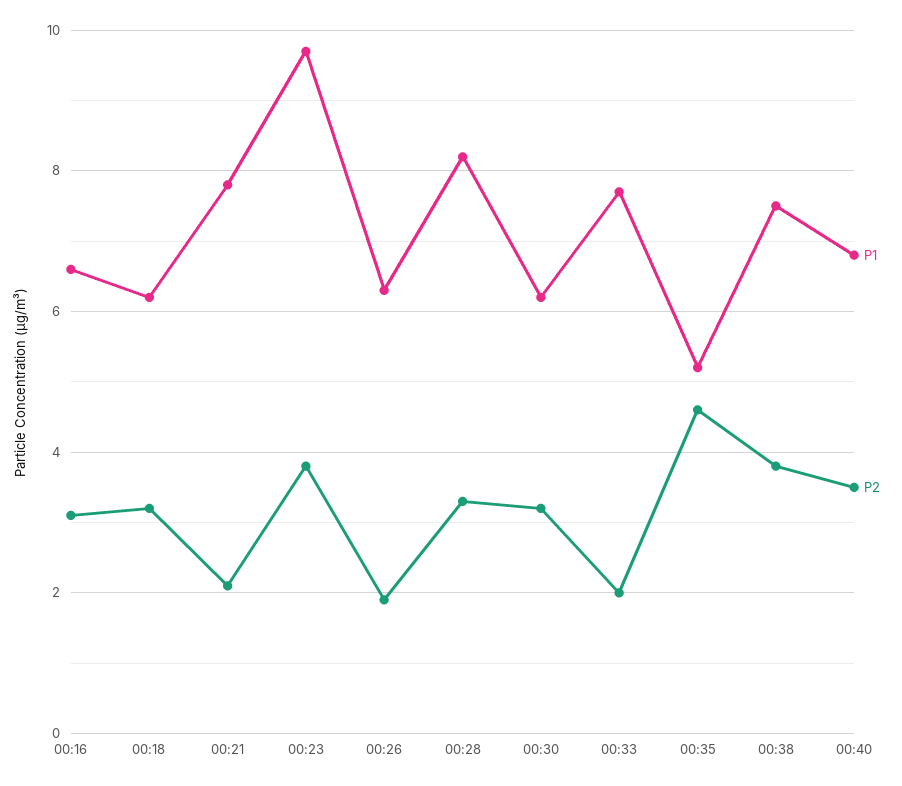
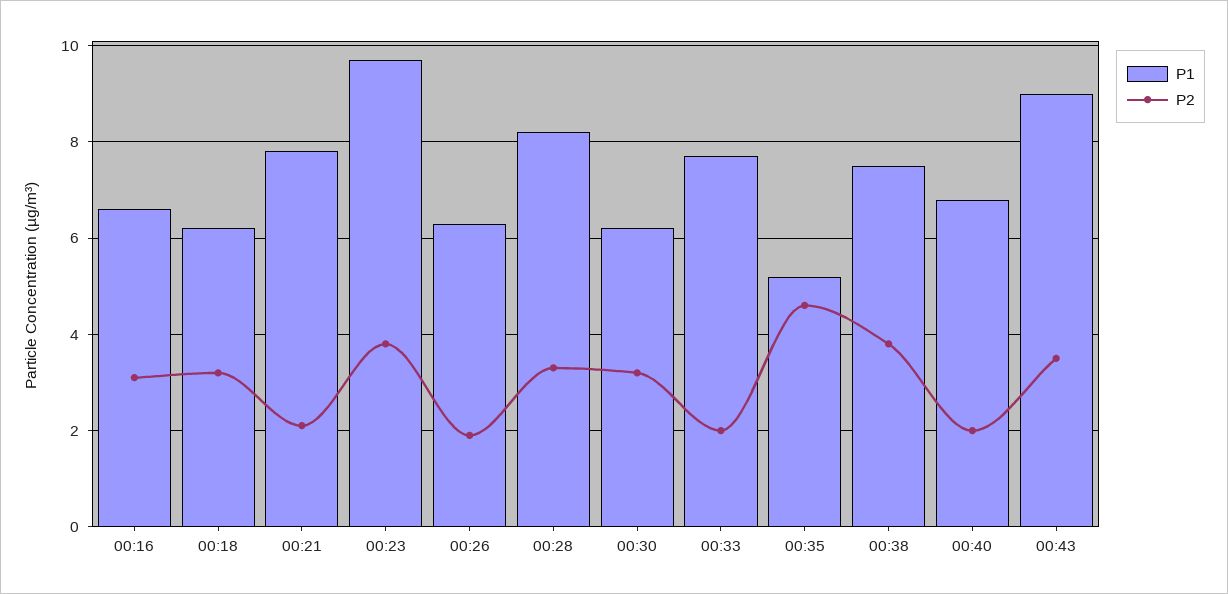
P2, 00:40: 3.5 -> 2
P1, 00:43: none -> 9
P2, 00:43: none -> 3.5

